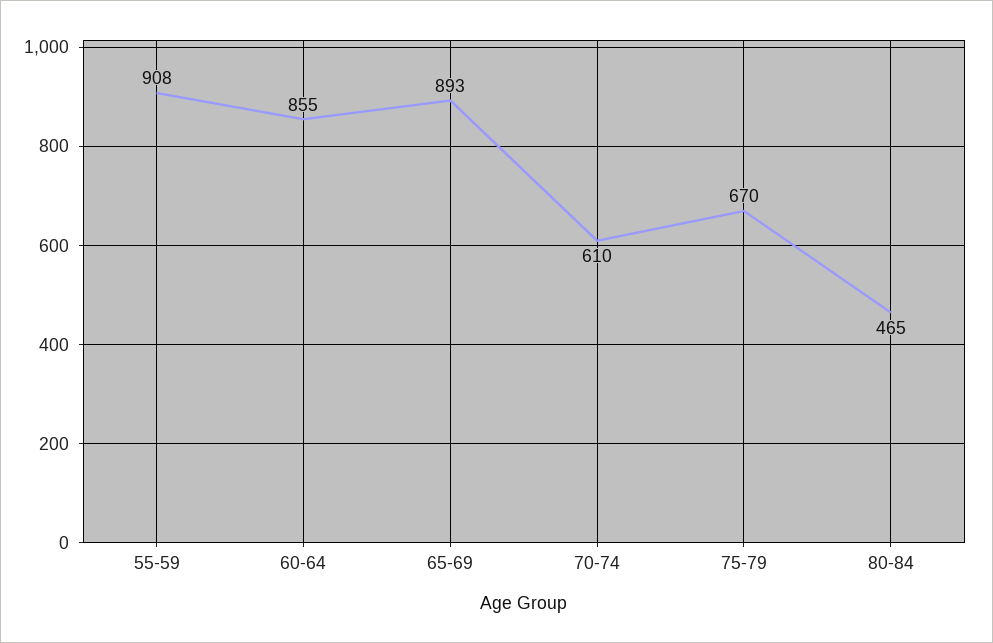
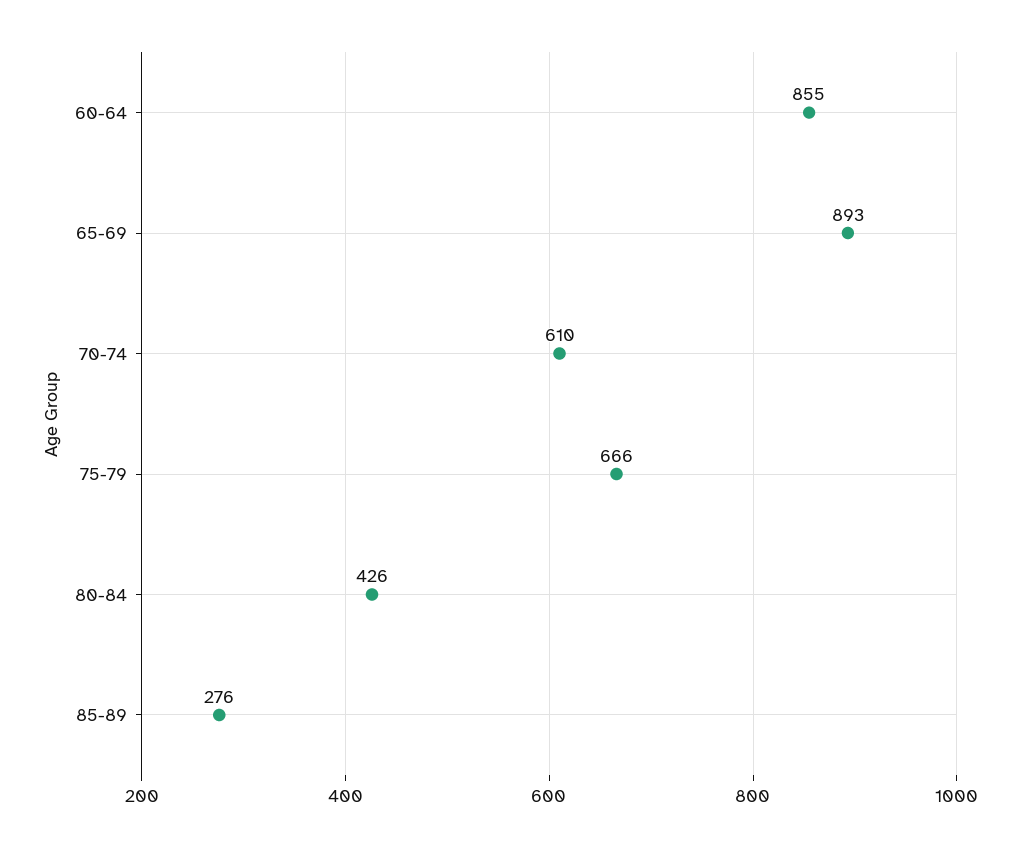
55-59: 908 -> none
75-79: 670 -> 666
80-84: 465 -> 426
85-89: none -> 276

